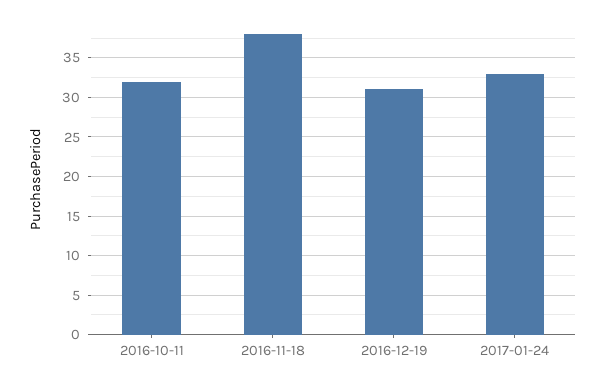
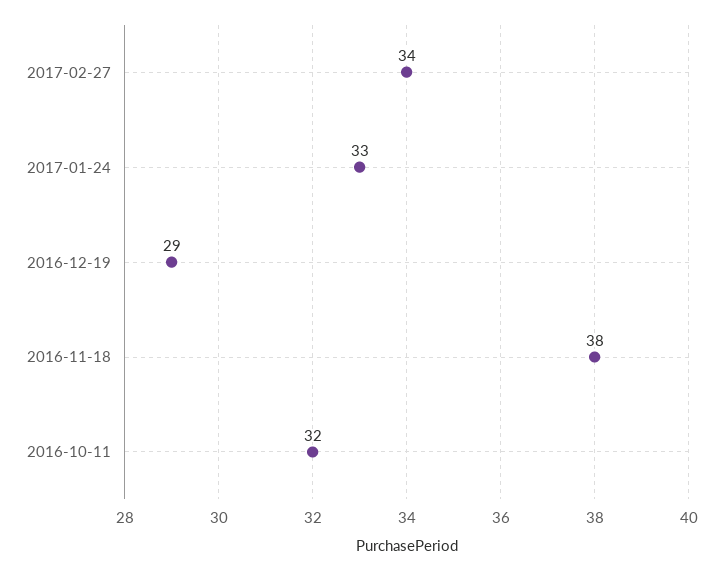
2016-12-19: 31 -> 29
2017-02-27: none -> 34

